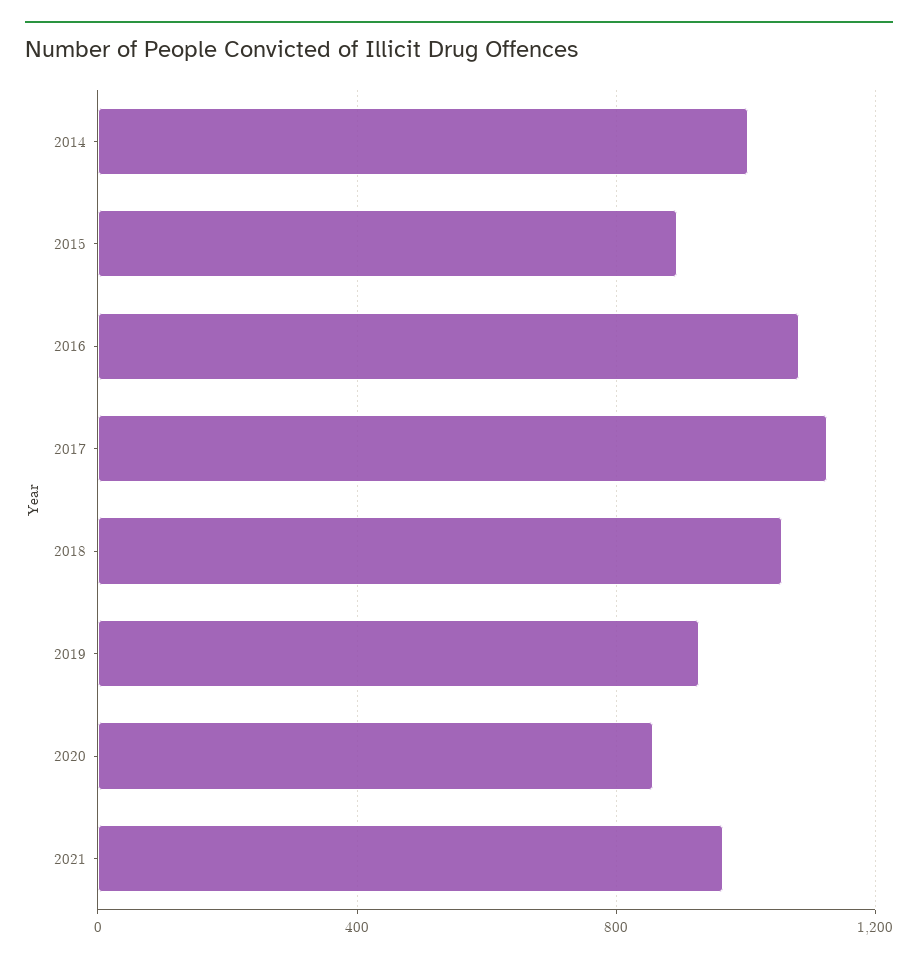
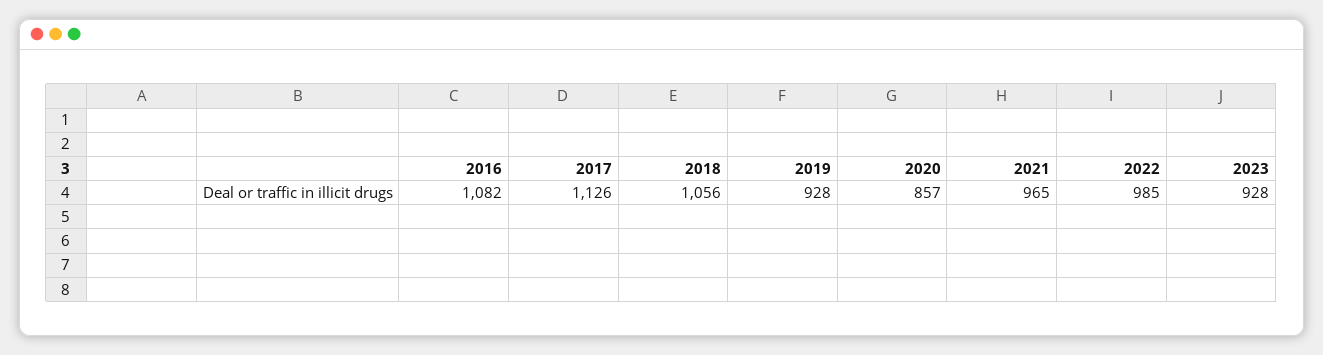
2014: 1000 -> none
2015: 900 -> none
2022: none -> 985
2023: none -> 928

